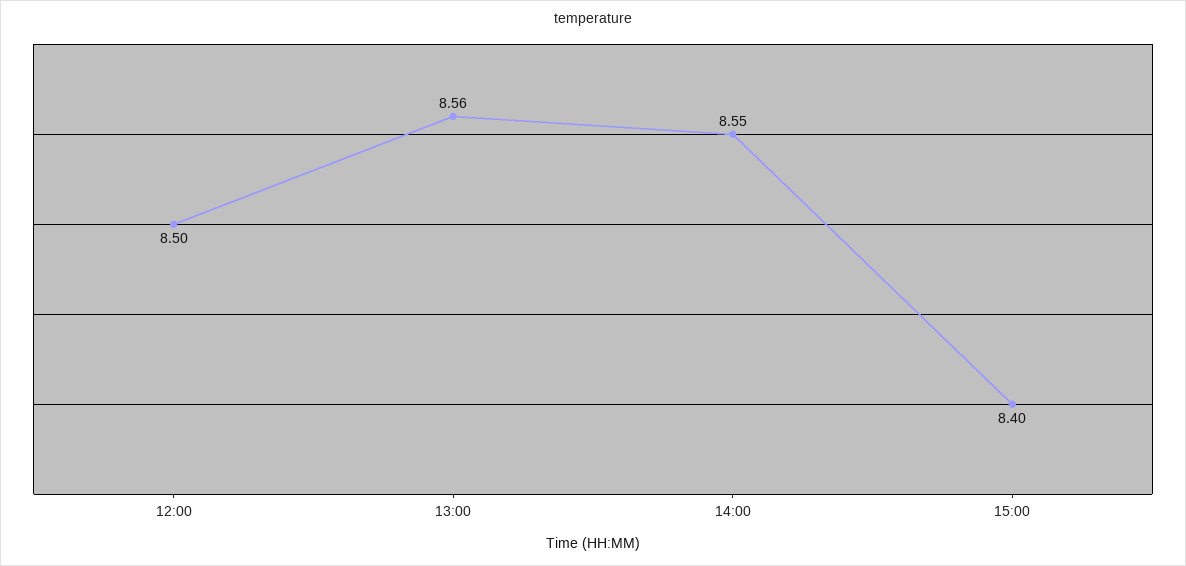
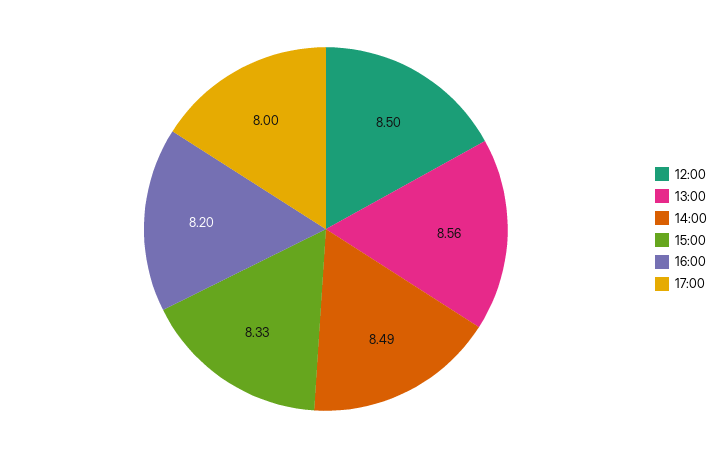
14:00: 8.55 -> 8.49
15:00: 8.4 -> 8.33
16:00: none -> 8.2
17:00: none -> 8

